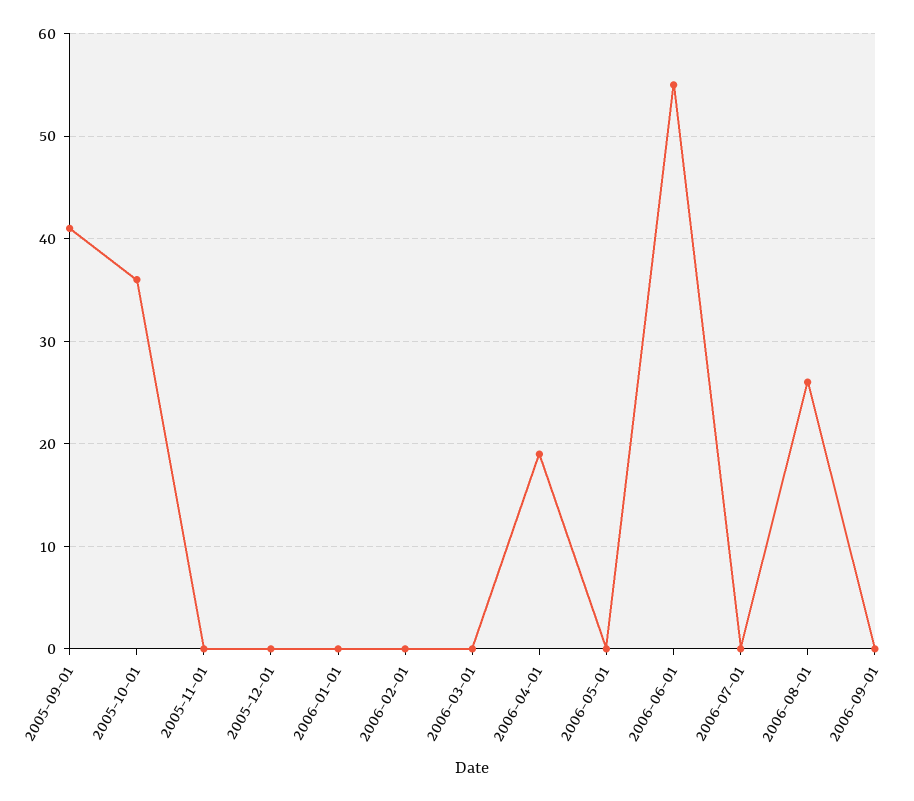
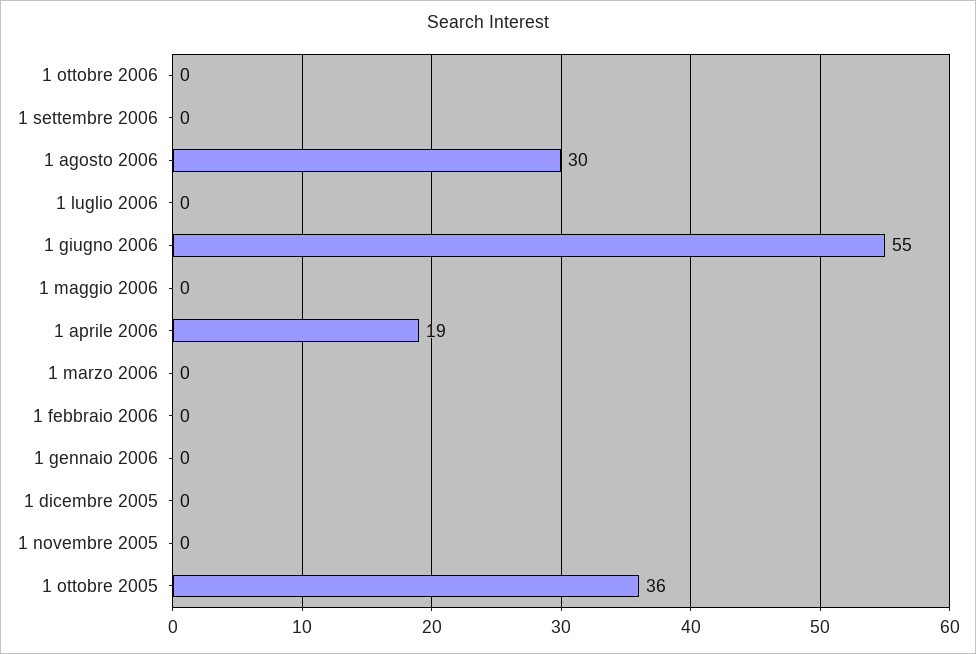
2005-09-01: 41 -> none
2006-08-01: 26 -> 30
1 ottobre 2006: none -> 0

